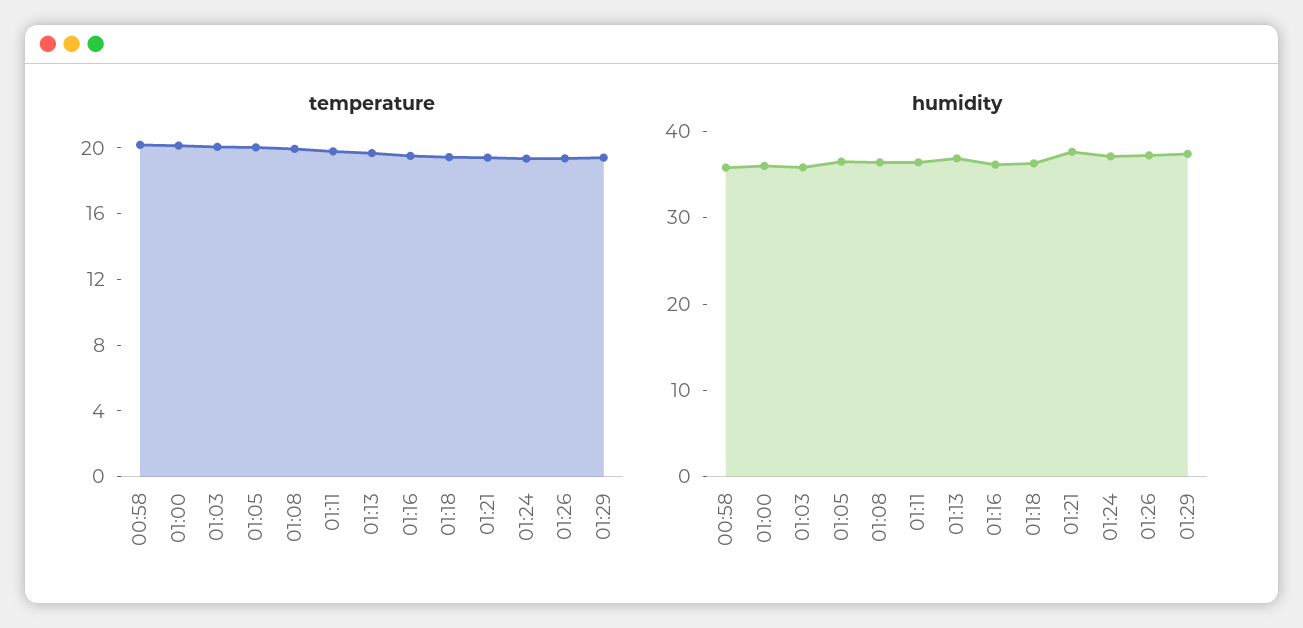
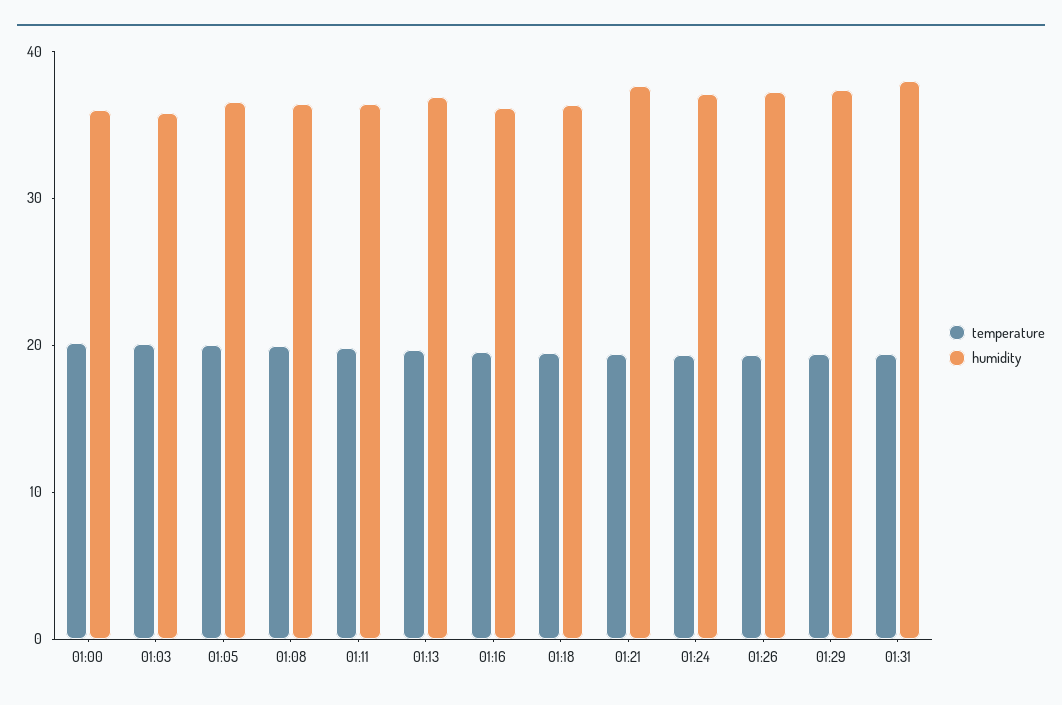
temperature, 00:58: 20 -> none
humidity, 00:58: 36 -> none
temperature, 01:31: none -> 20
humidity, 01:31: none -> 38

